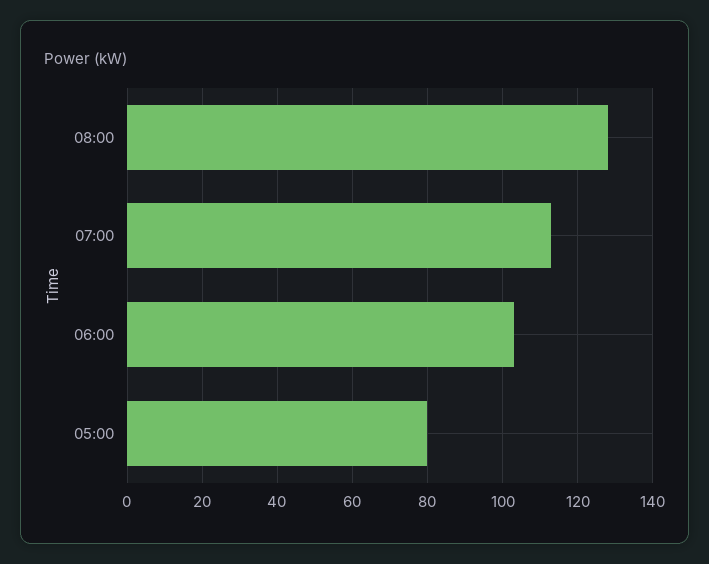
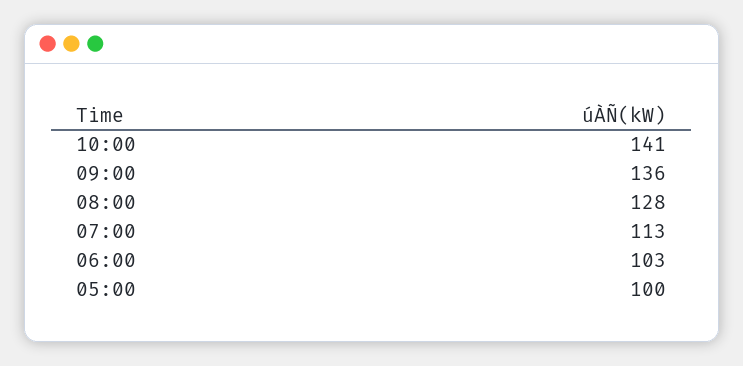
05:00: 80 -> 100
10:00: none -> 141
09:00: none -> 136

